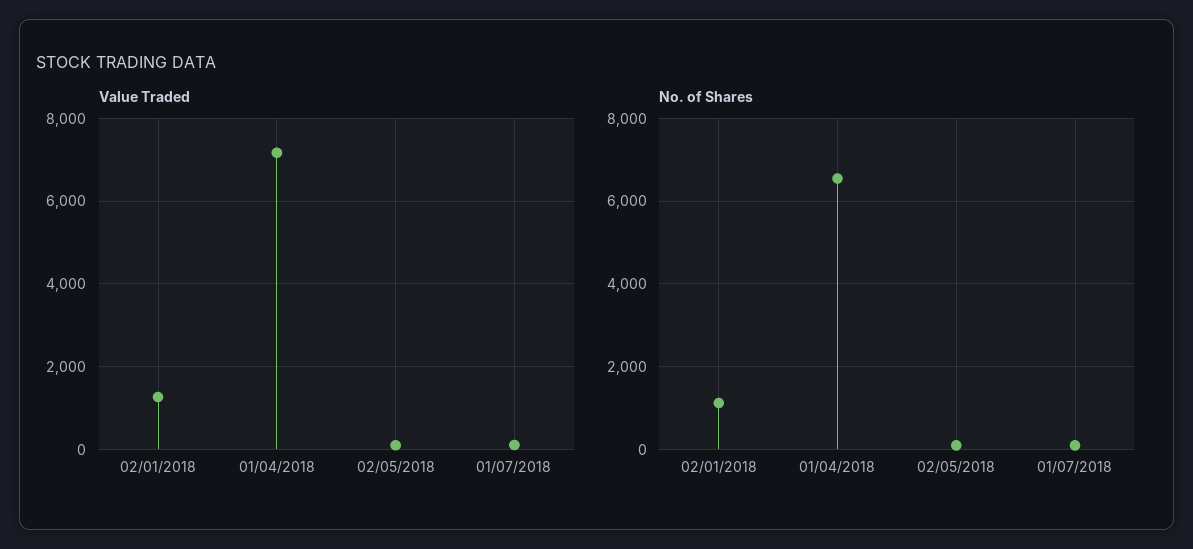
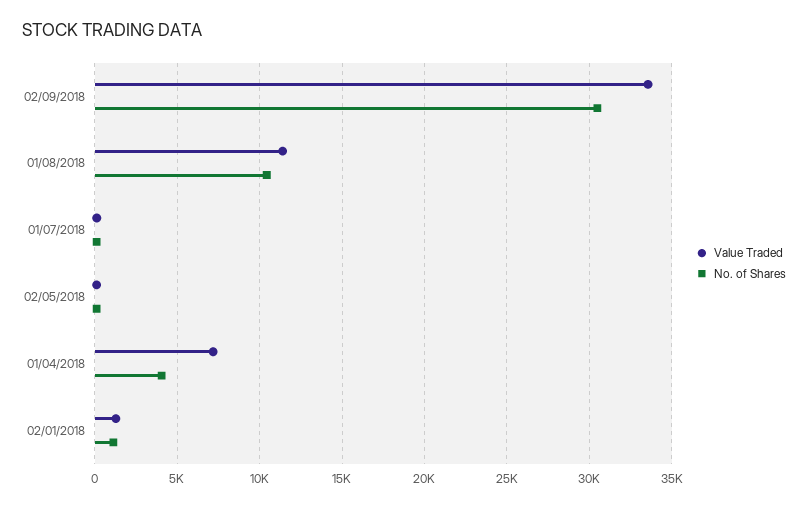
No. of Shares, 01/04/2018: 6600 -> 4000
Value Traded, 02/09/2018: none -> 33500
No. of Shares, 02/09/2018: none -> 30500
Value Traded, 01/08/2018: none -> 11500
No. of Shares, 01/08/2018: none -> 10500

